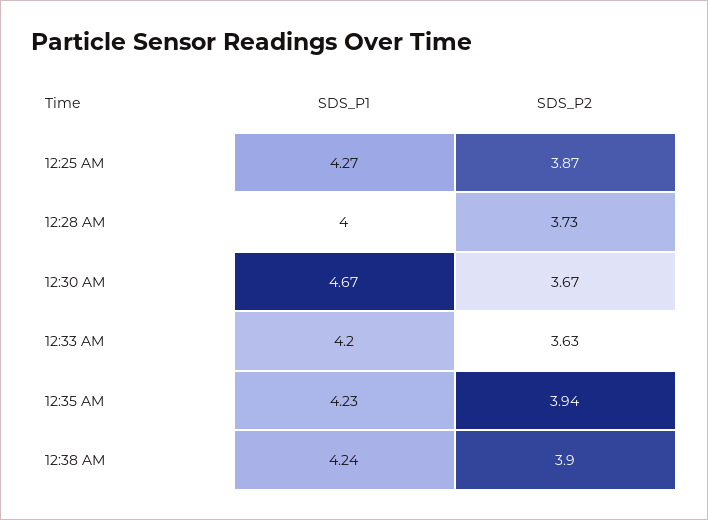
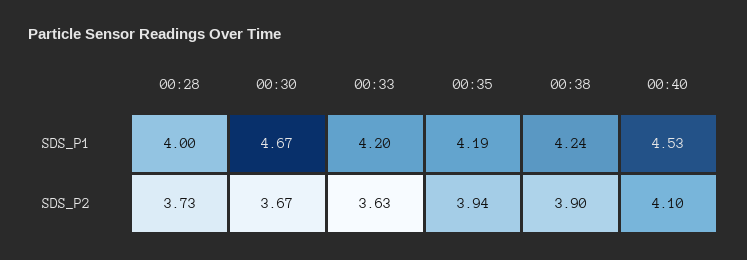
SDS_P1, 12:25 AM: 4.27 -> none
SDS_P2, 12:25 AM: 3.87 -> none
SDS_P1, 12:35 AM: 4.23 -> 4.19
SDS_P1, 00:40: none -> 4.53
SDS_P2, 00:40: none -> 4.1

